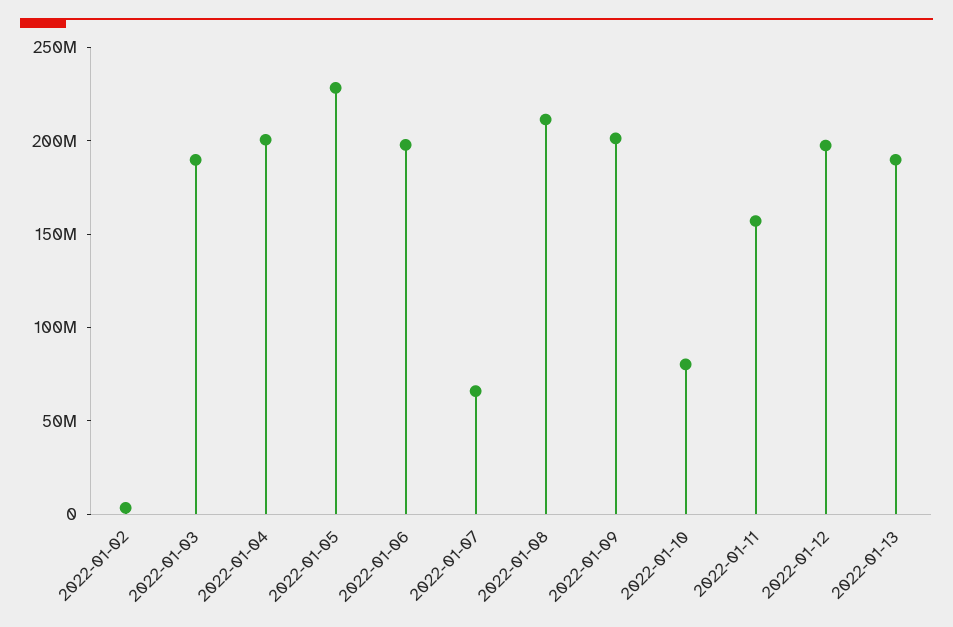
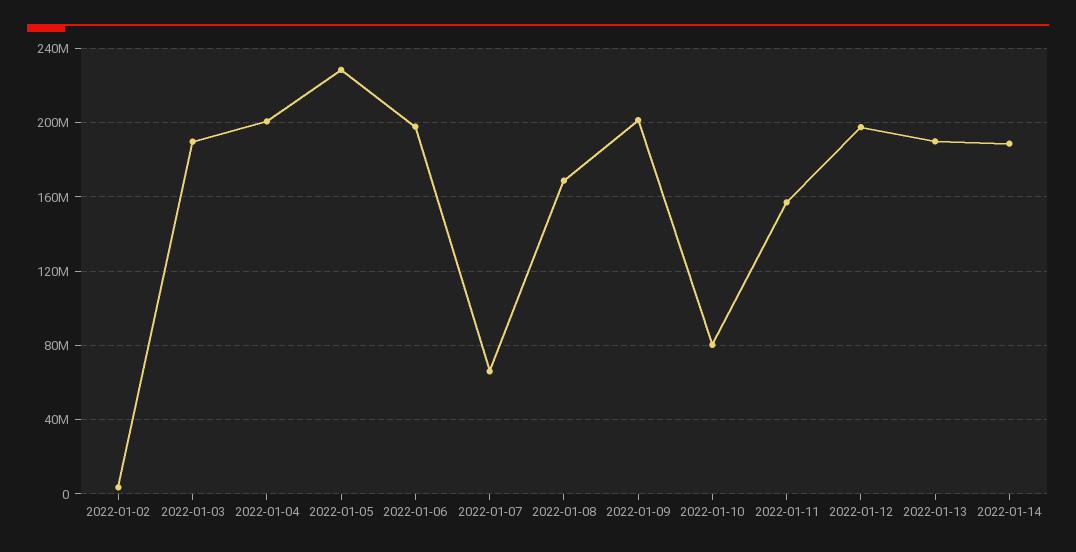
2022-01-08: 210000000 -> 170000000
2022-01-14: none -> 190000000

